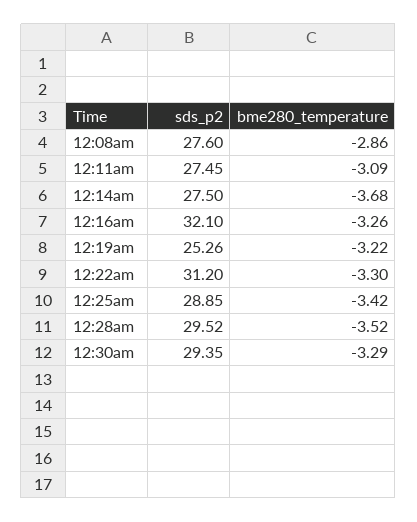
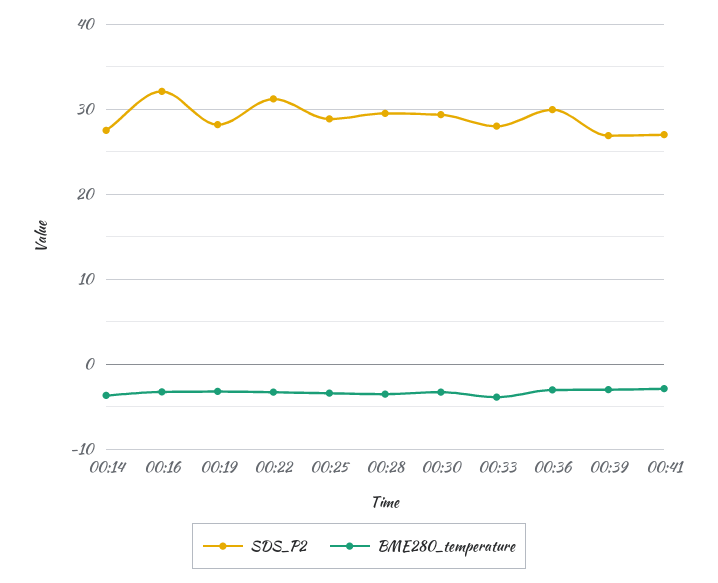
sds_p2, 12:08am: 27.6 -> none
bme280_temperature, 12:08am: -2.86 -> none
sds_p2, 12:11am: 27.45 -> none
bme280_temperature, 12:11am: -3.09 -> none
sds_p2, 12:19am: 25.26 -> 28
sds_p2, 00:33: none -> 28
bme280_temperature, 00:33: none -> -4
sds_p2, 00:36: none -> 30
bme280_temperature, 00:36: none -> -3
sds_p2, 00:39: none -> 27
bme280_temperature, 00:39: none -> -3
sds_p2, 00:41: none -> 27
bme280_temperature, 00:41: none -> -3

